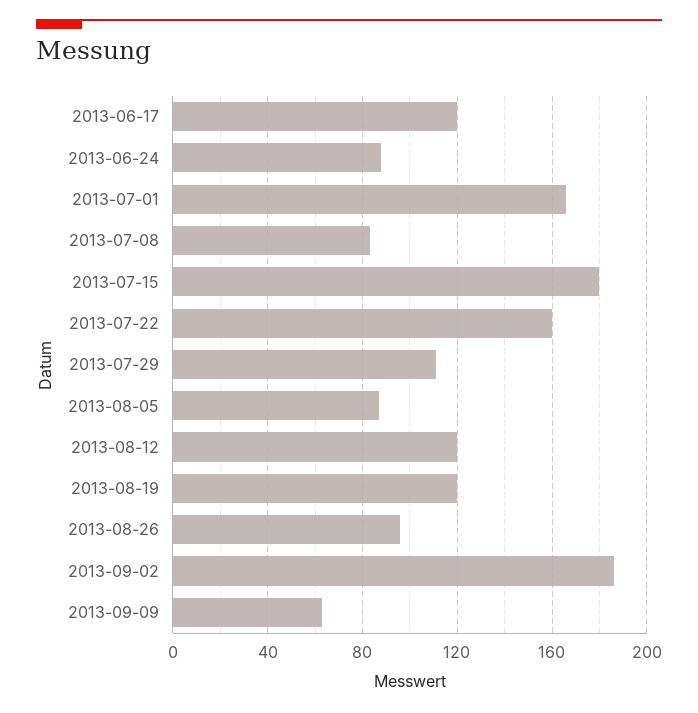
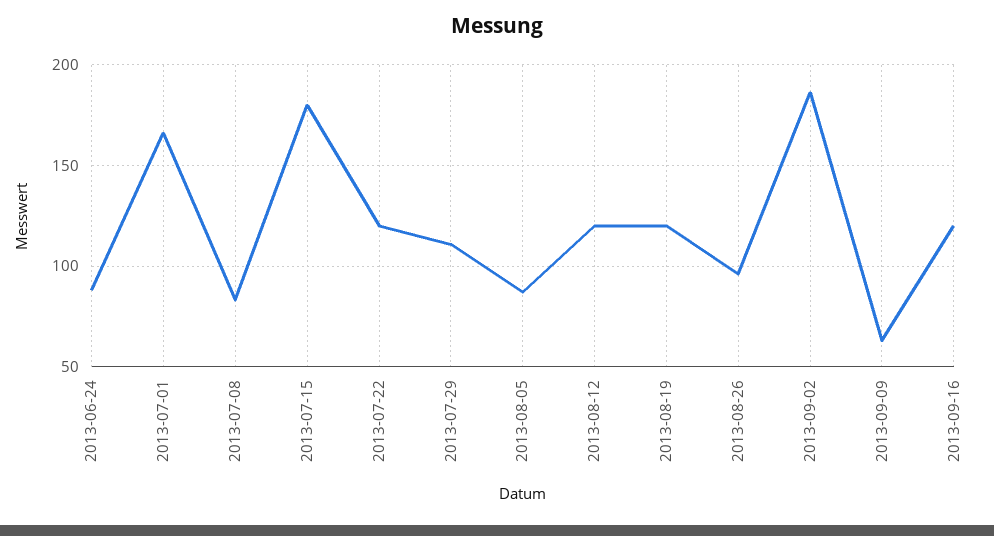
2013-06-17: 120 -> none
2013-07-22: 160 -> 120
2013-09-16: none -> 120

